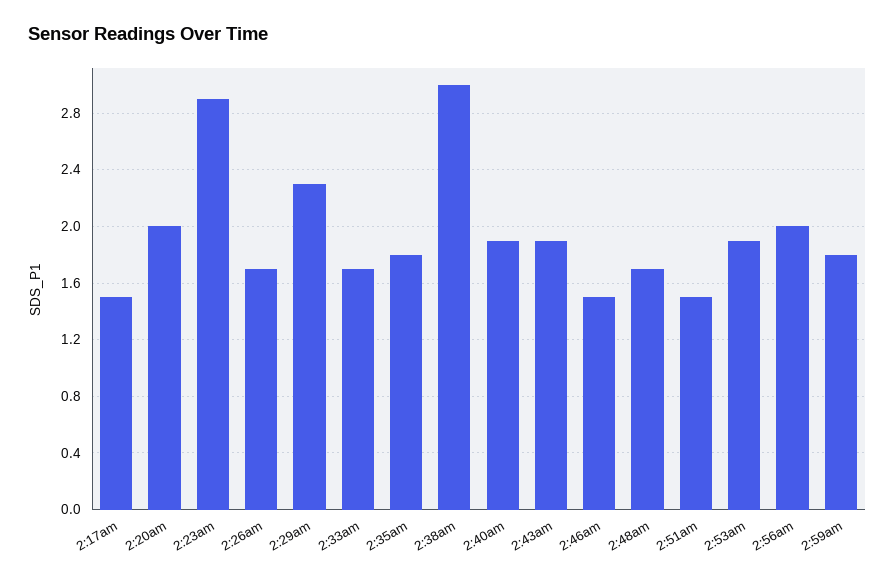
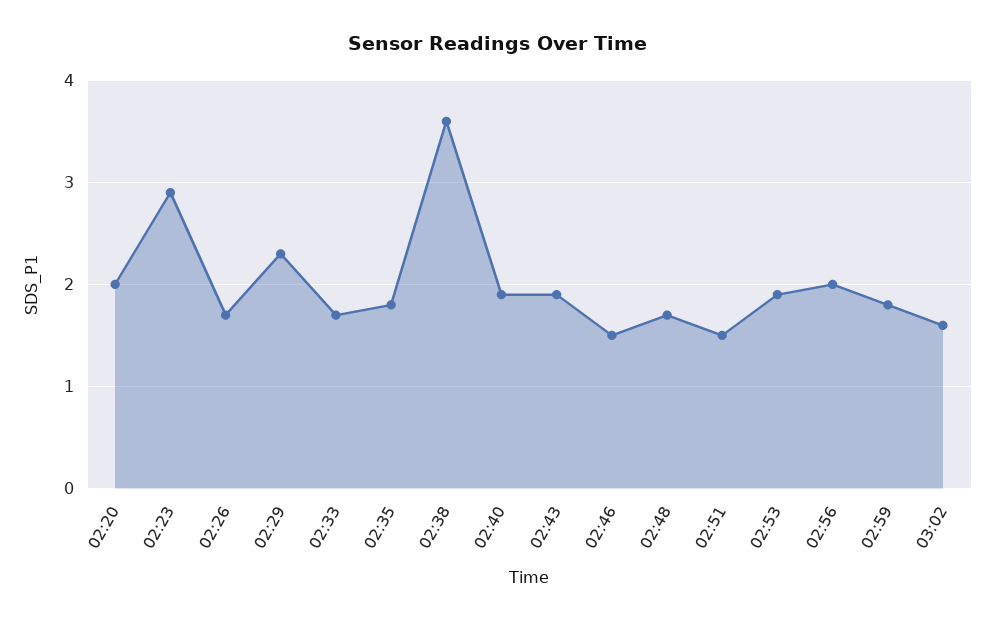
2:17am: 1.5 -> none
2:38am: 3 -> 3.6
03:02: none -> 1.6

